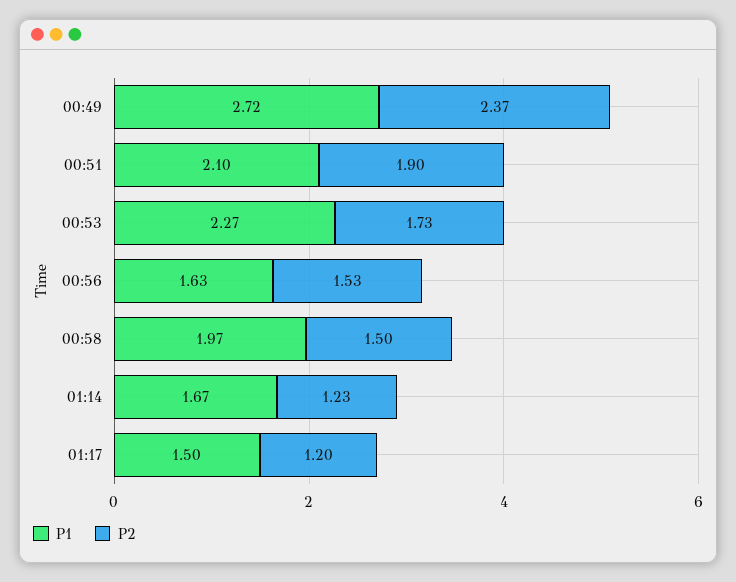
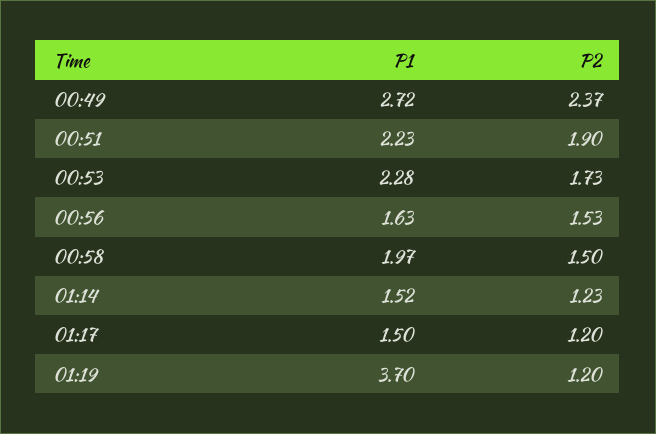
P1, 00:51: 2.1 -> 2.23
P1, 00:53: 2.27 -> 2.28
P1, 01:14: 1.67 -> 1.52
P1, 01:19: none -> 3.7
P2, 01:19: none -> 1.2

